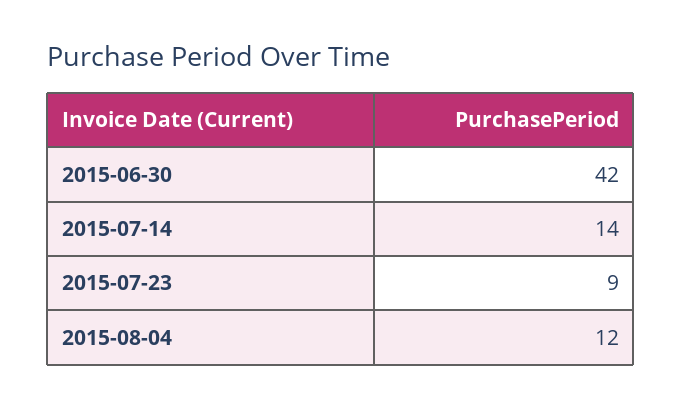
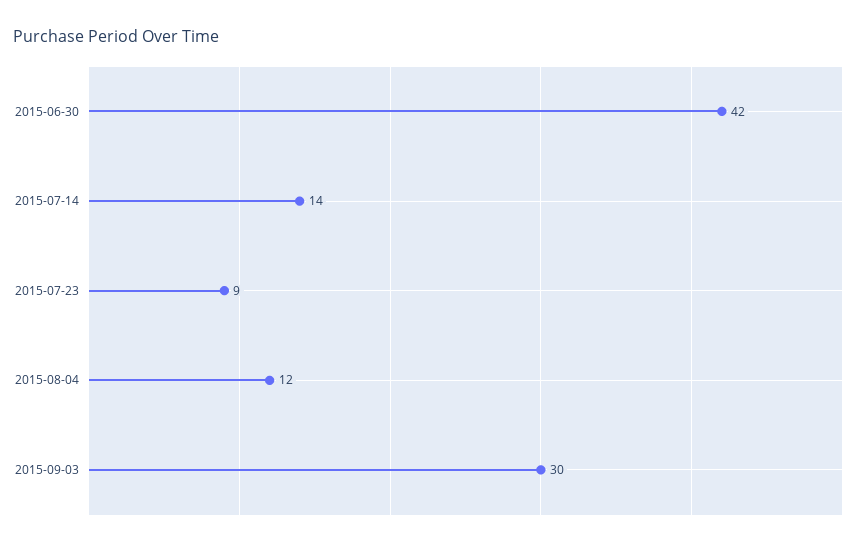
2015-09-03: none -> 30

